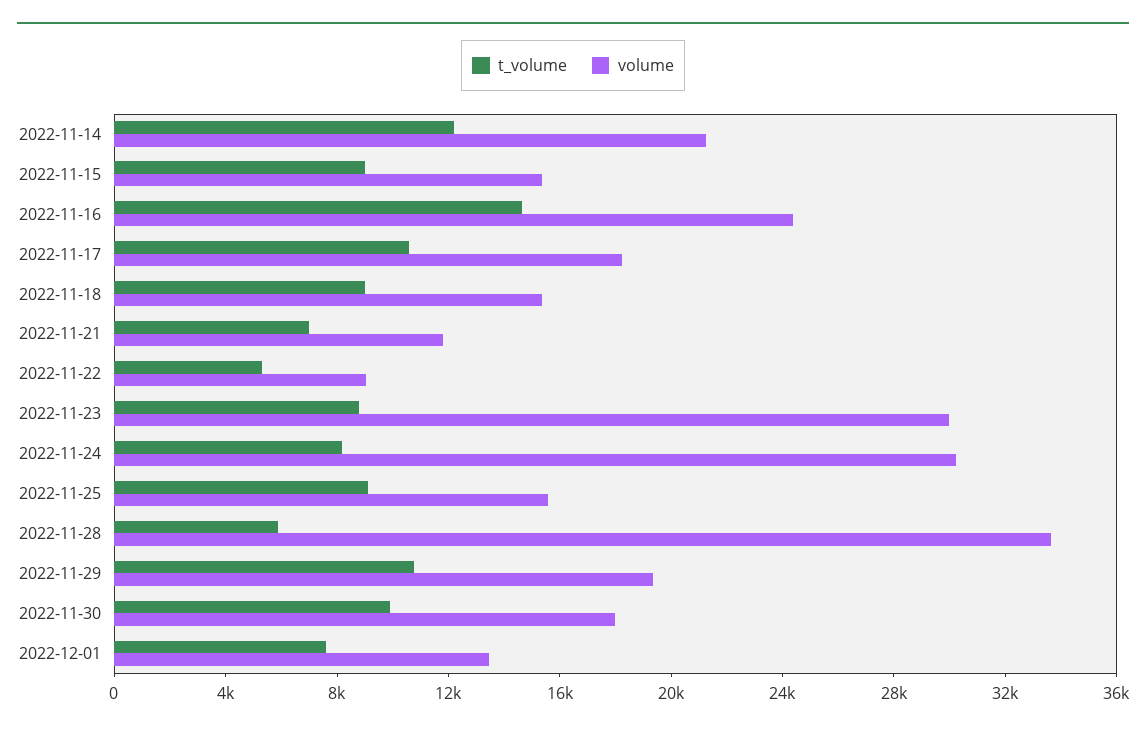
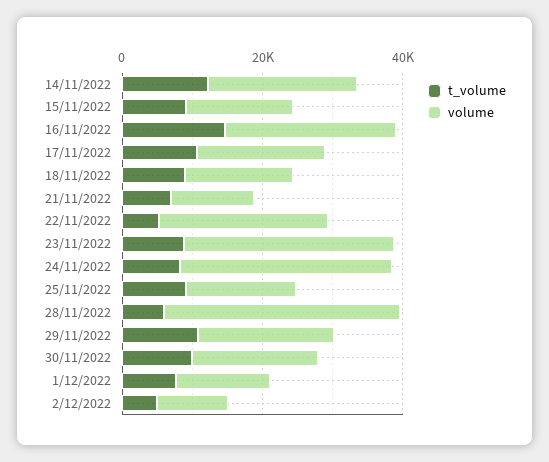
volume, 2022-11-22: 9000 -> 25000
t_volume, 2/12/2022: none -> 5000
volume, 2/12/2022: none -> 10000

